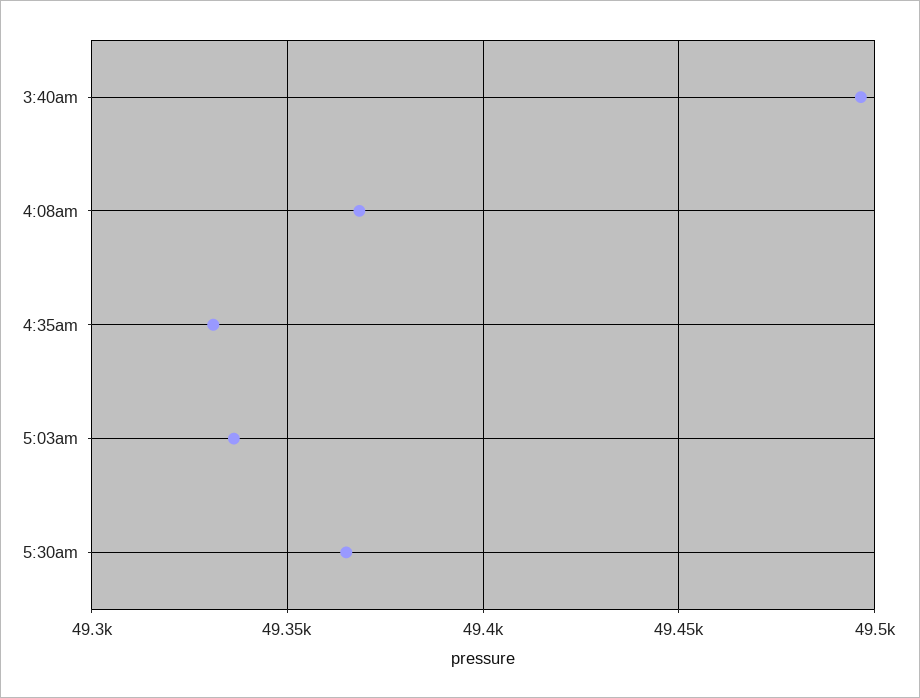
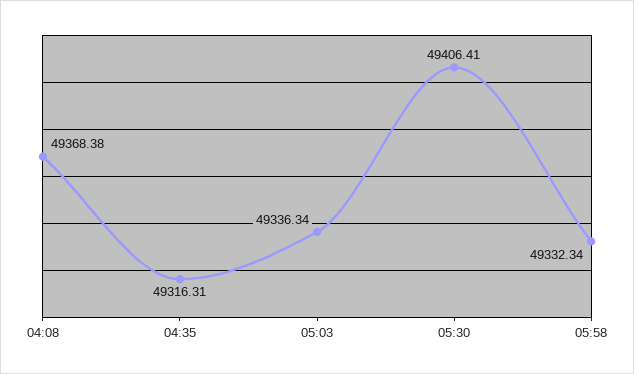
3:40am: 49495 -> none
4:35am: 49330 -> 49316.31
5:30am: 49365 -> 49406.41
05:58: none -> 49332.34

